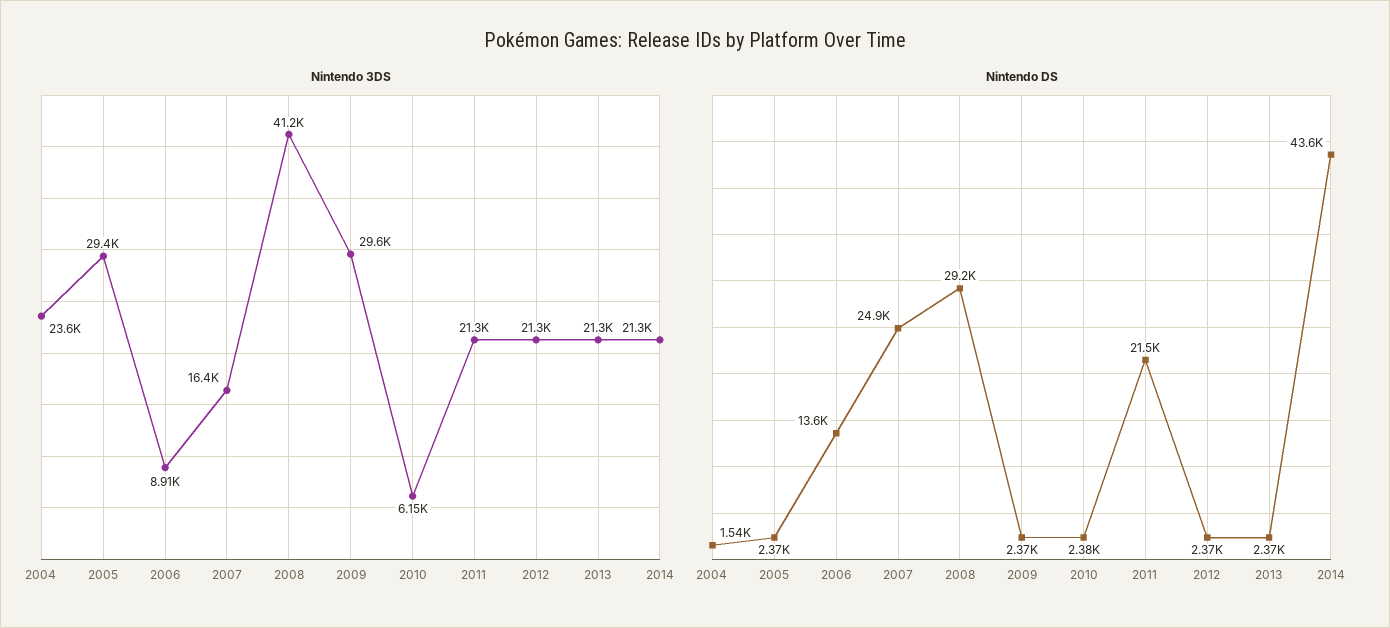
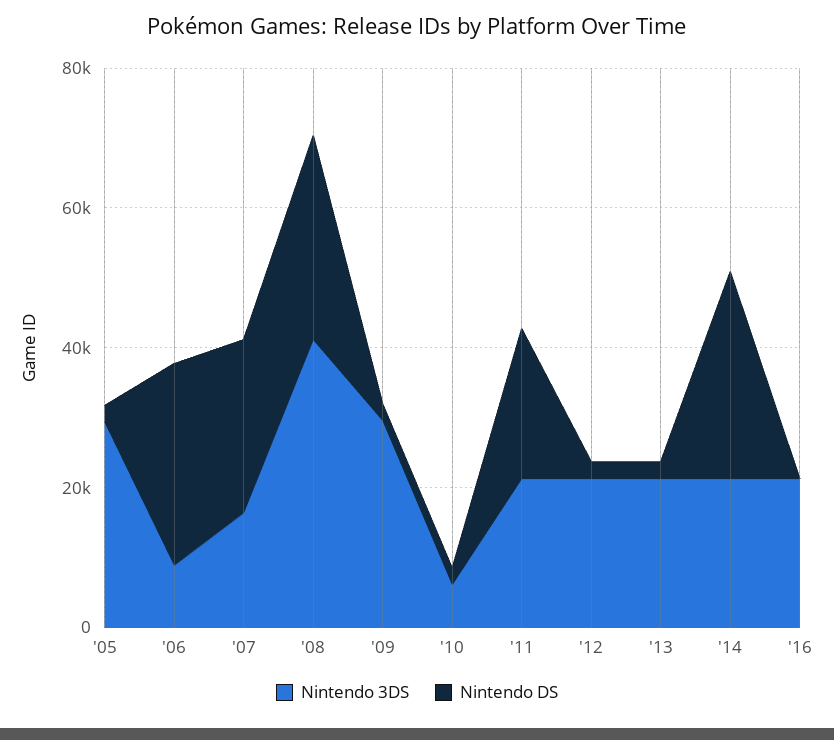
Nintendo 3DS, 2004: 23600 -> none
Nintendo DS, 2004: 1540 -> none
Nintendo DS, 2006: 13600 -> 30000
Nintendo DS, 2014: 43600 -> 30000
Nintendo 3DS, '16: none -> 20000
Nintendo DS, '16: none -> 0

